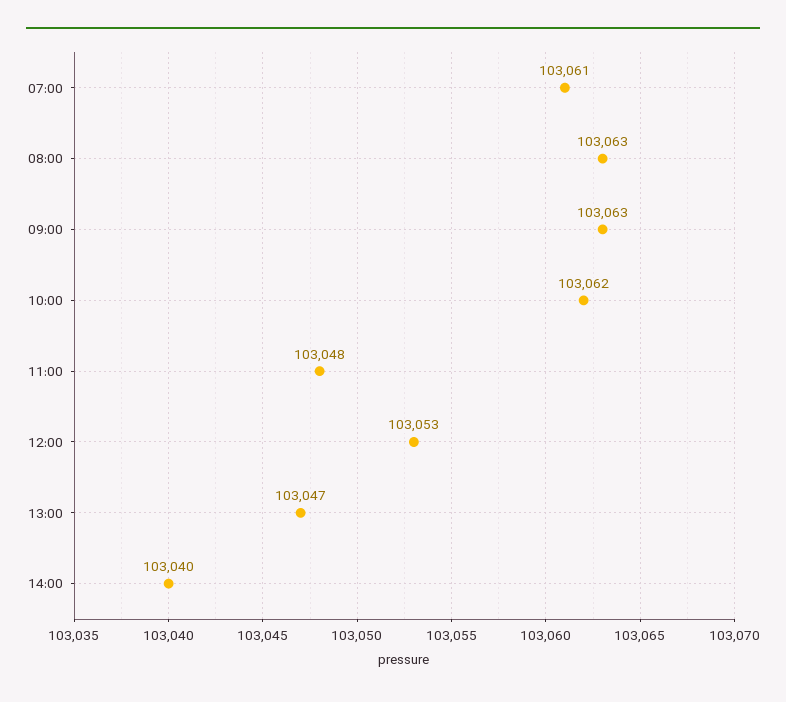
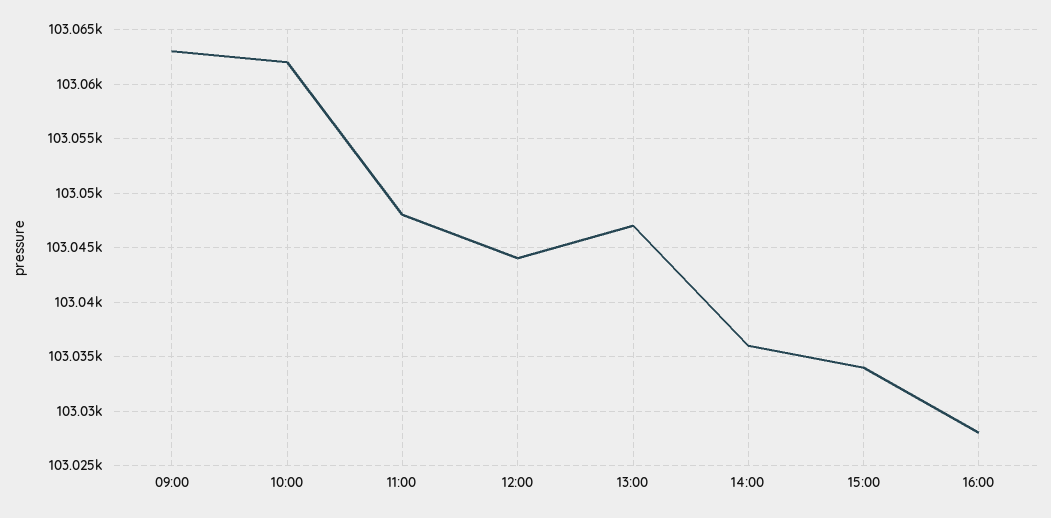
07:00: 103061 -> none
08:00: 103063 -> none
12:00: 103053 -> 103044
14:00: 103040 -> 103036
15:00: none -> 103034
16:00: none -> 103028

